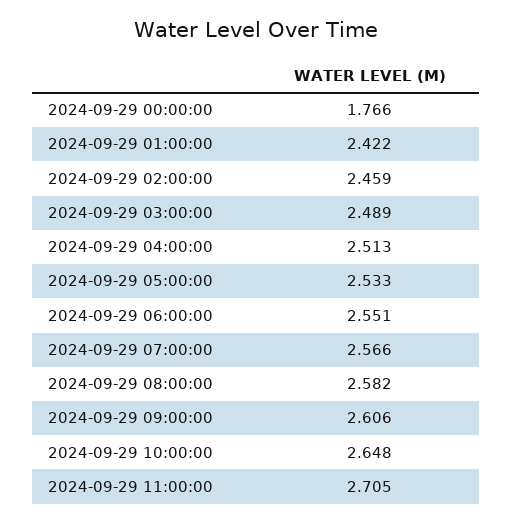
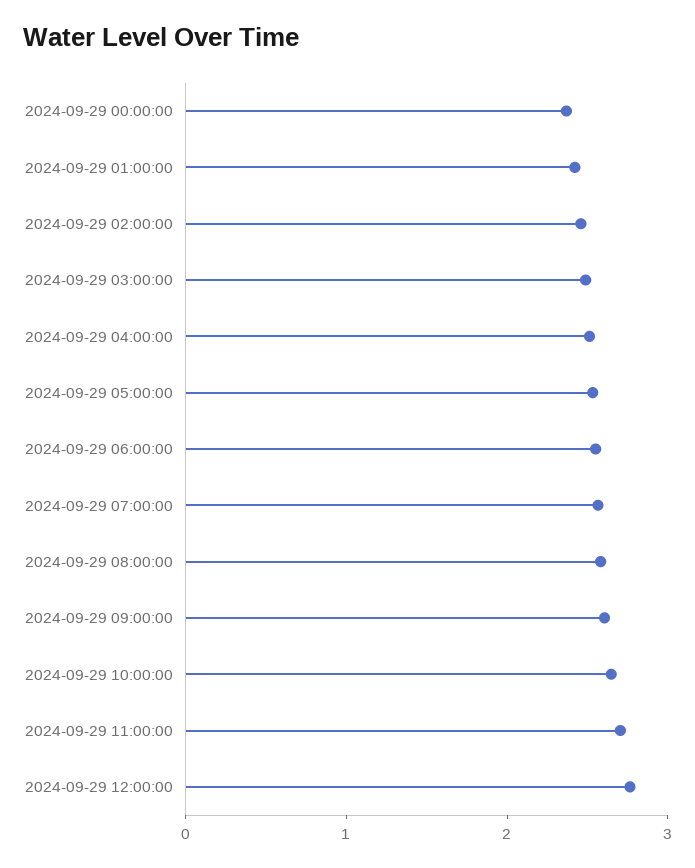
2024-09-29 00:00:00: 1.766 -> 2.4
2024-09-29 12:00:00: none -> 2.8

